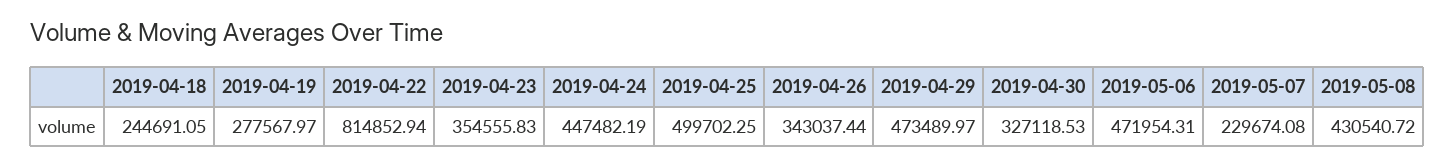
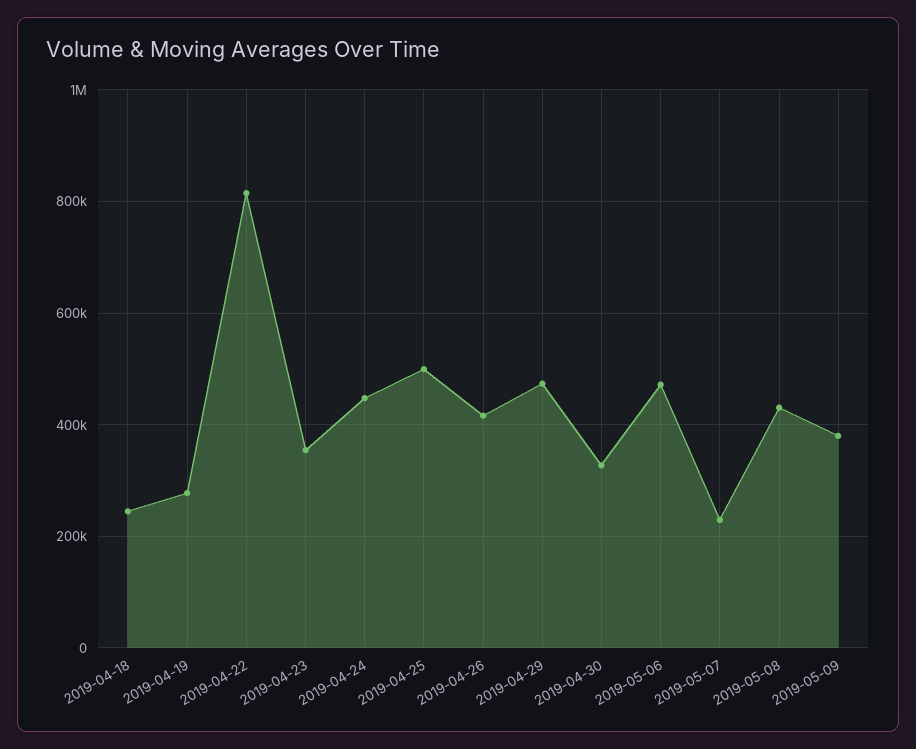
2019-04-26: 343037.44 -> 420000
2019-05-09: none -> 380000

